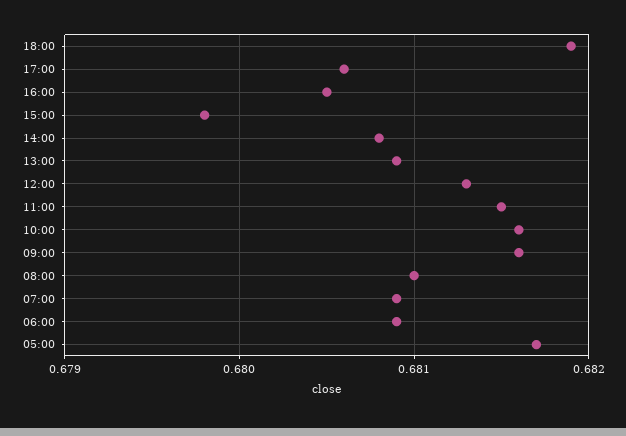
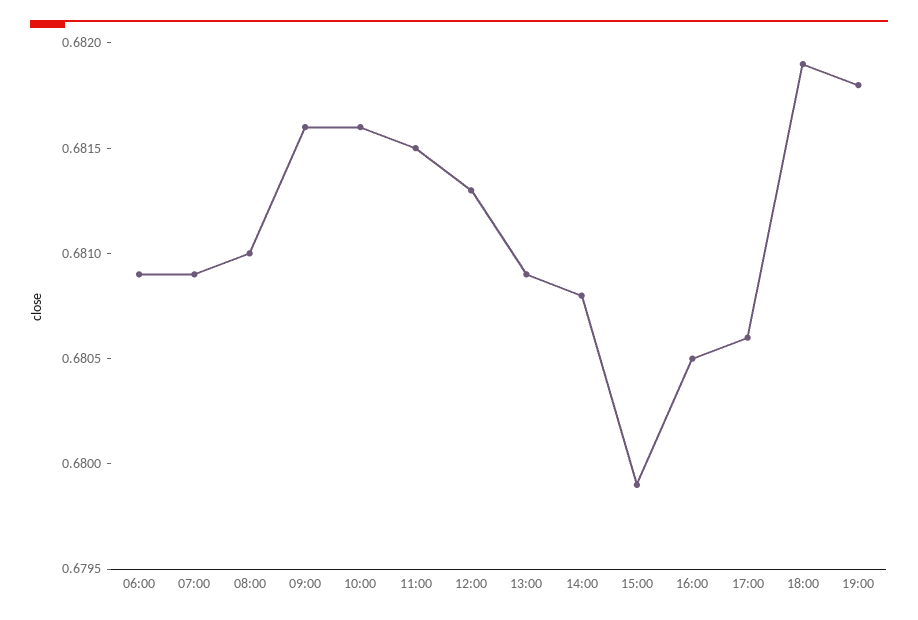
15:00: 0.6798 -> 0.6799
05:00: 0.6817 -> none
19:00: none -> 0.6818

